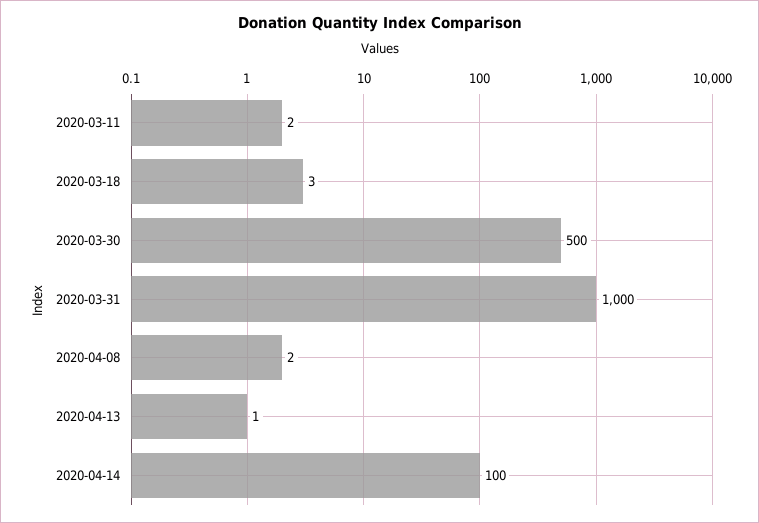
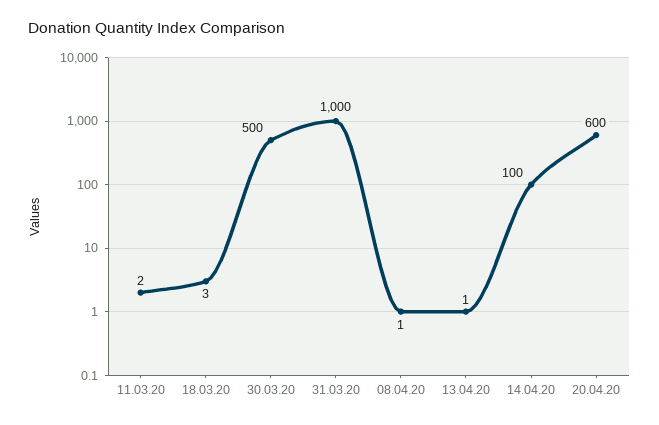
2020-04-08: 2 -> 1
20.04.20: none -> 600

